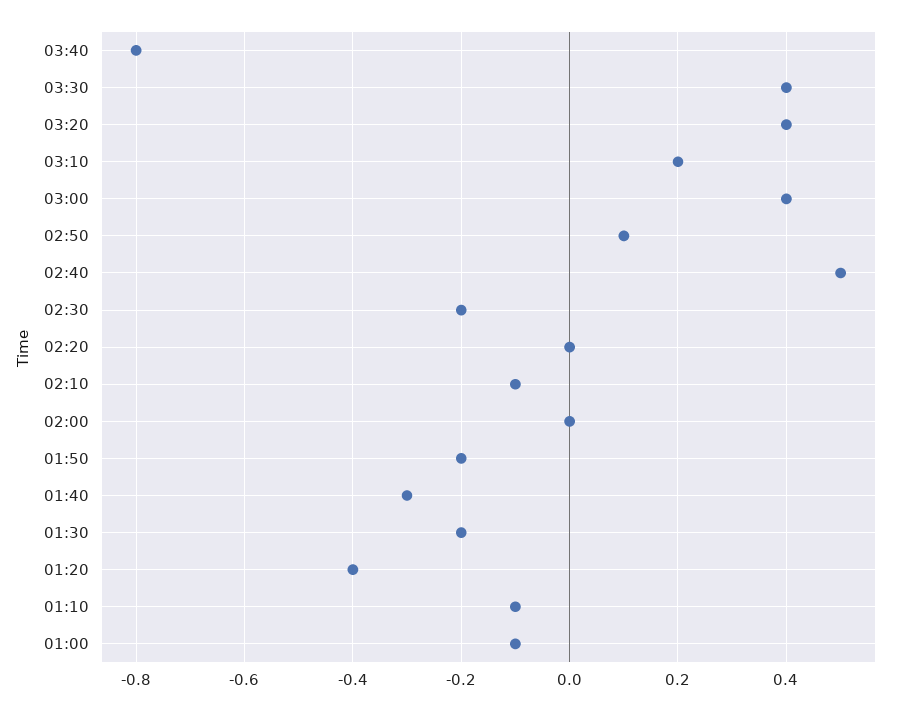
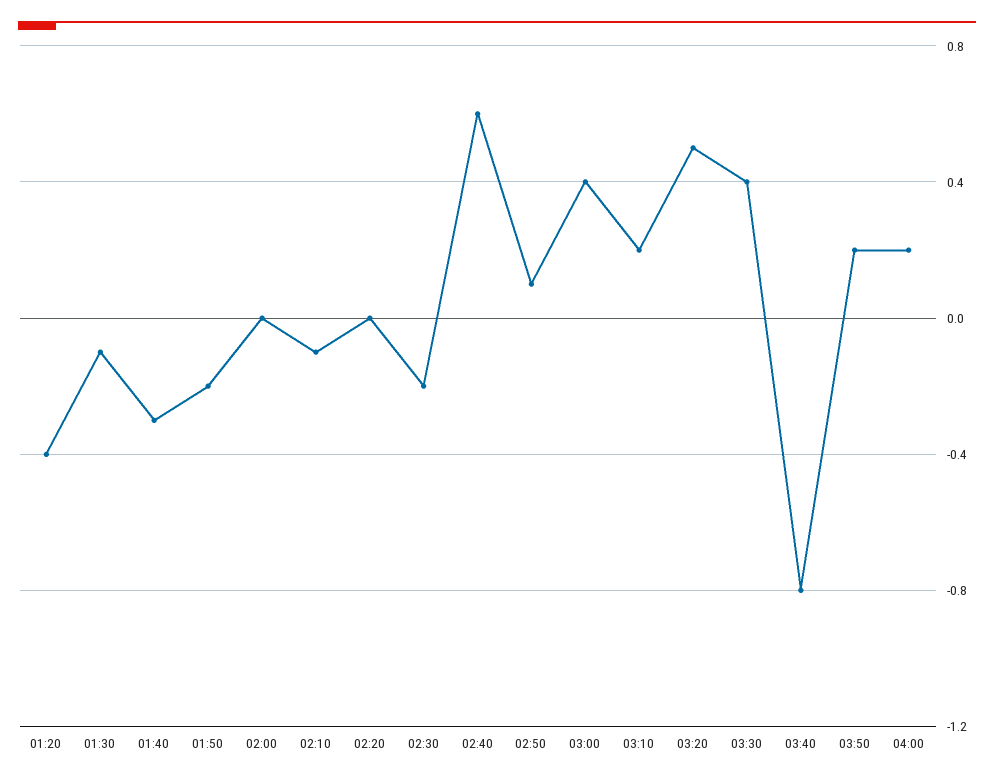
03:20: 0.4 -> 0.5
02:40: 0.5 -> 0.6
01:30: -0.2 -> -0.1
01:10: -0.1 -> none
01:00: -0.1 -> none
03:50: none -> 0.2
04:00: none -> 0.2

